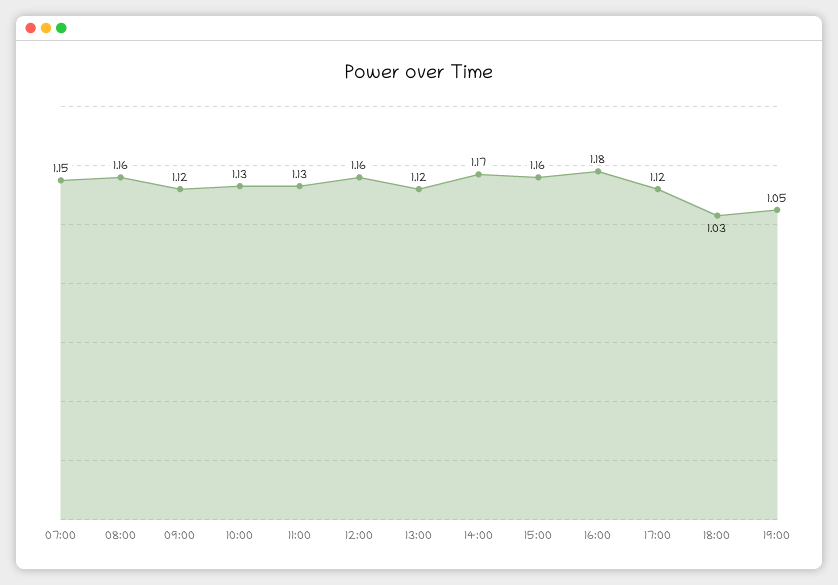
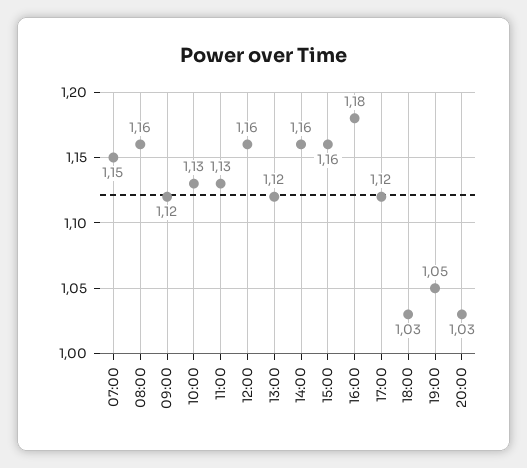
14:00: 1.17 -> 1.16
20:00: none -> 1.03

